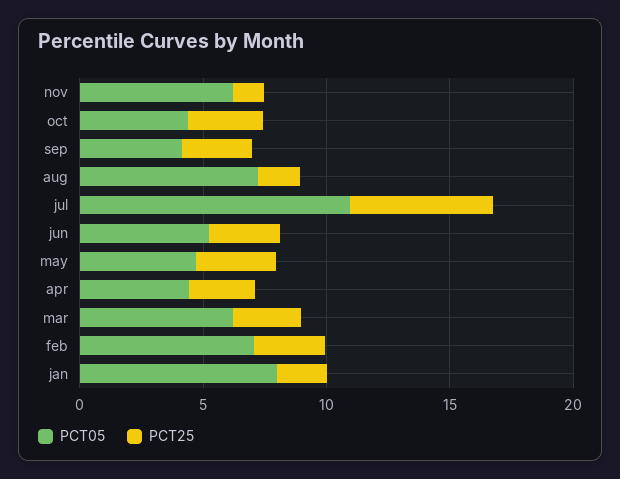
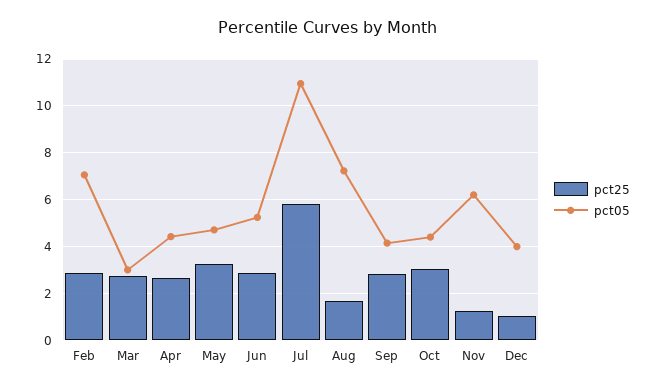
PCT05, mar: 6 -> 3
PCT05, jan: 8 -> none
PCT25, jan: 2 -> none
PCT25, Dec: none -> 1
PCT05, Dec: none -> 4

